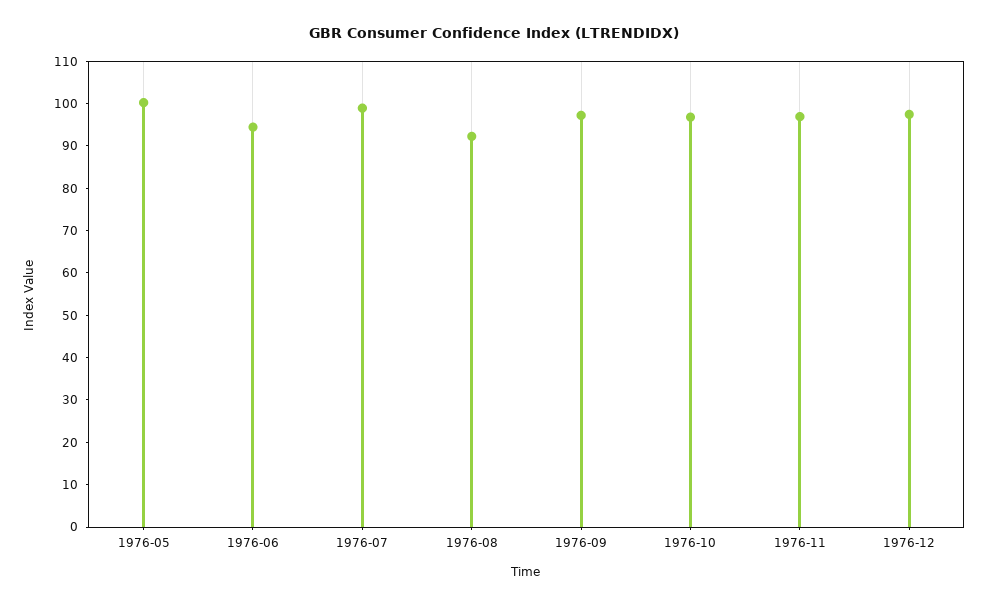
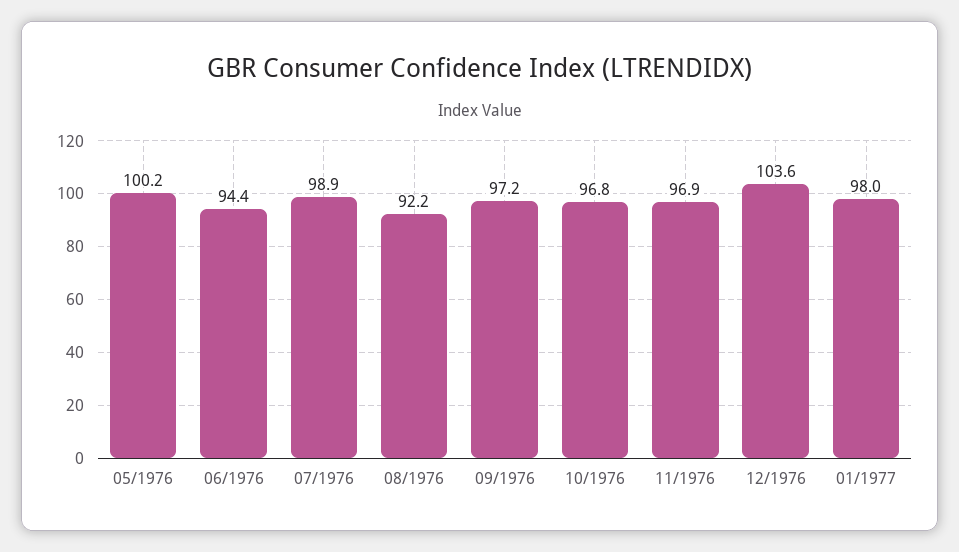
1976-12: 98 -> 103.6
01/1977: none -> 98

